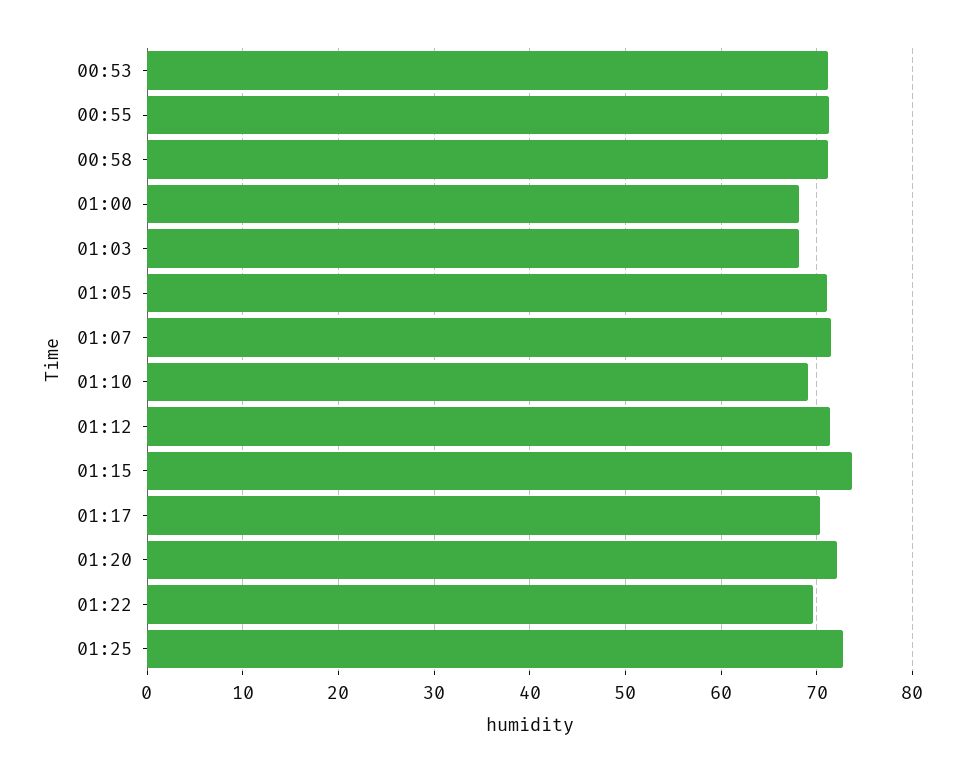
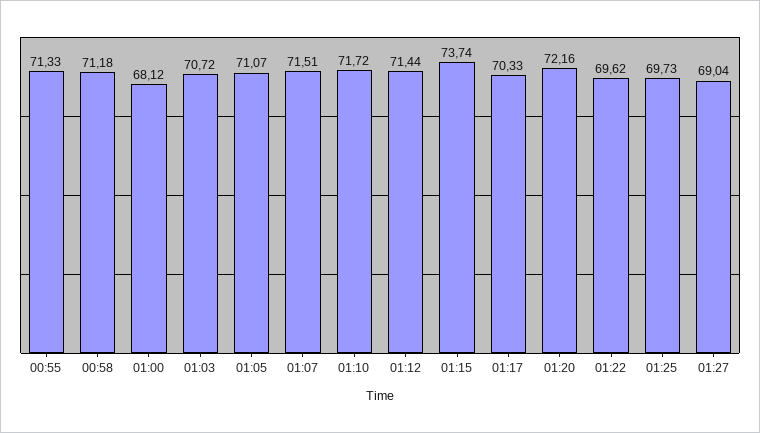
00:53: 71 -> none
01:03: 68 -> 70.72
01:10: 69 -> 71.72
01:25: 73 -> 69.73
01:27: none -> 69.04

